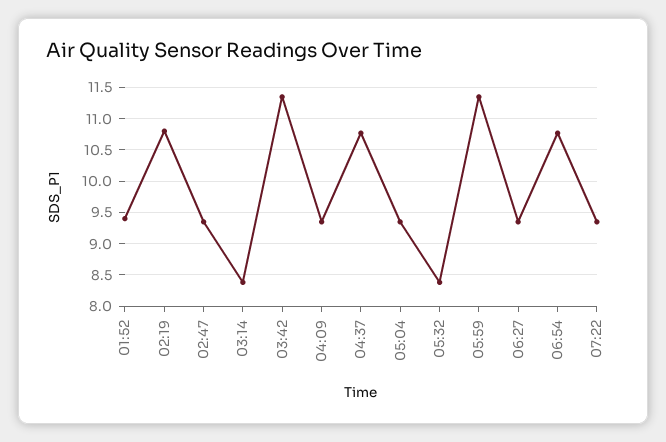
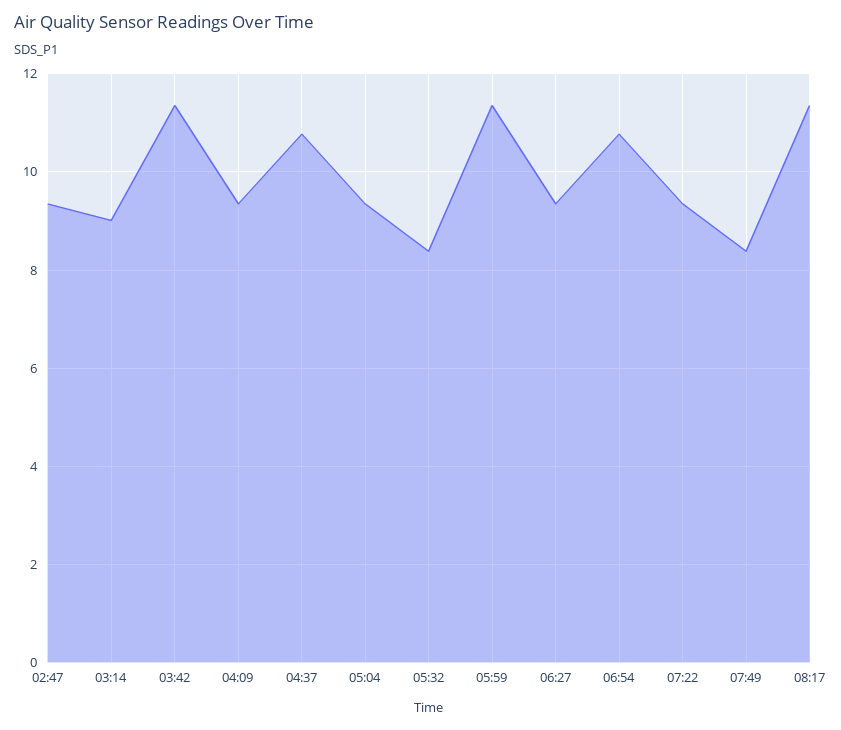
01:52: 9.4 -> none
02:19: 10.8 -> none
03:14: 8.4 -> 9
07:49: none -> 8.4
08:17: none -> 11.4

